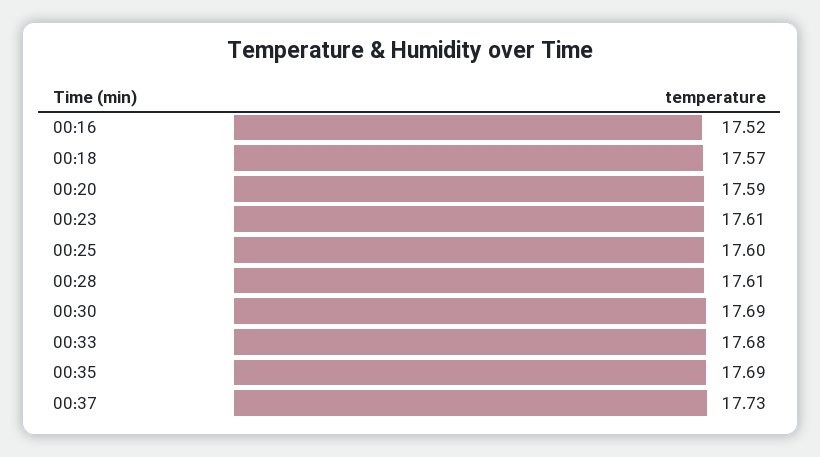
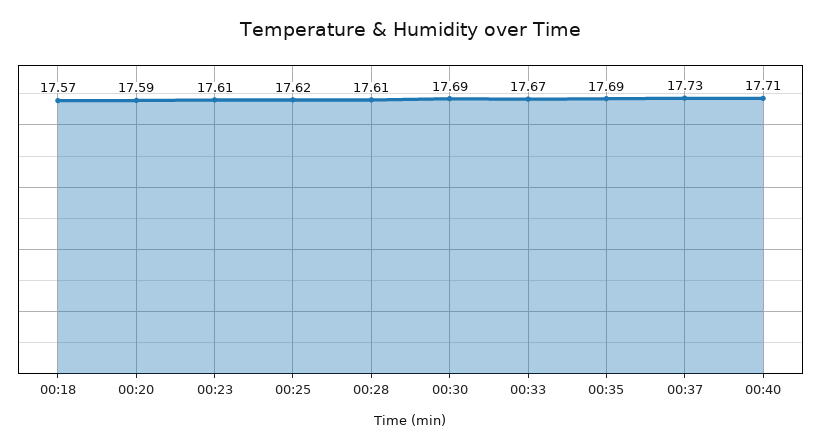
00:16: 17.52 -> none
00:25: 17.6 -> 17.62
00:33: 17.68 -> 17.67
00:40: none -> 17.71

